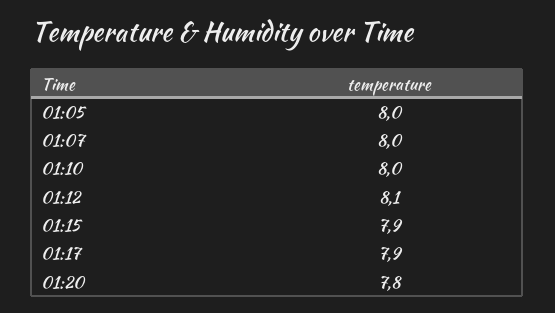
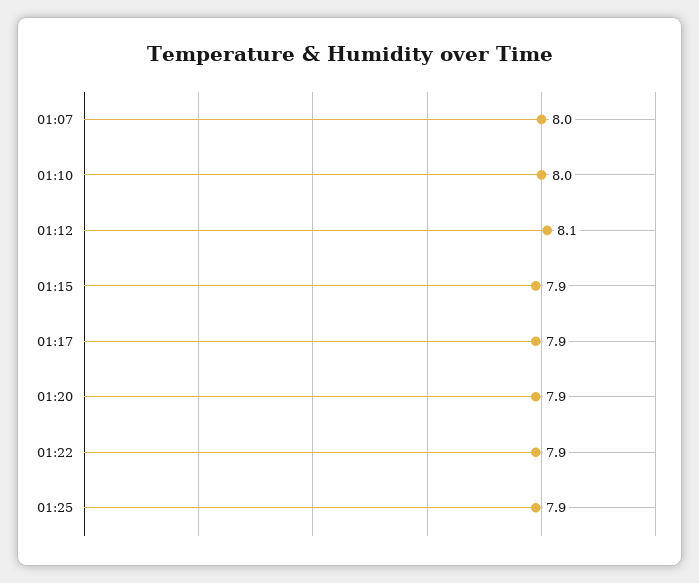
01:05: 8 -> none
01:20: 7.8 -> 7.9
01:22: none -> 7.9
01:25: none -> 7.9

